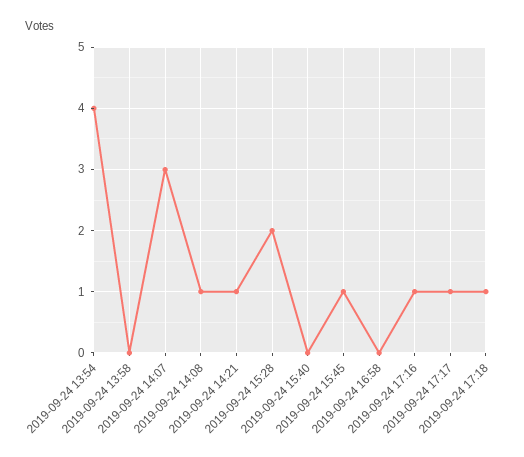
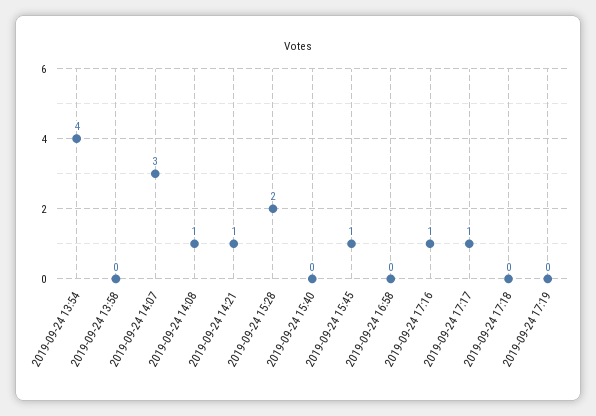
2019-09-24 17:18: 1 -> 0
2019-09-24 17:19: none -> 0

